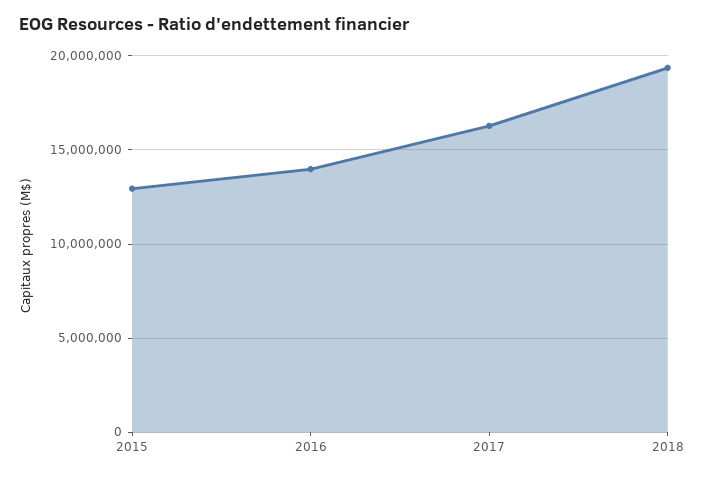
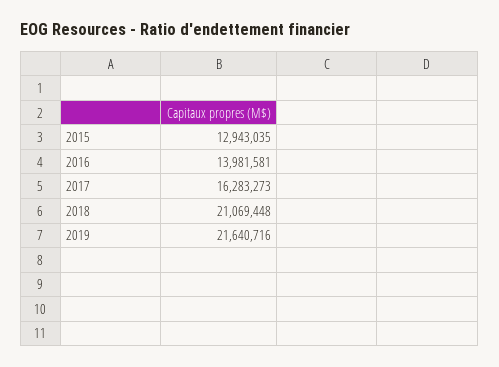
2018: 19500000 -> 21069448
2019: none -> 21640716

